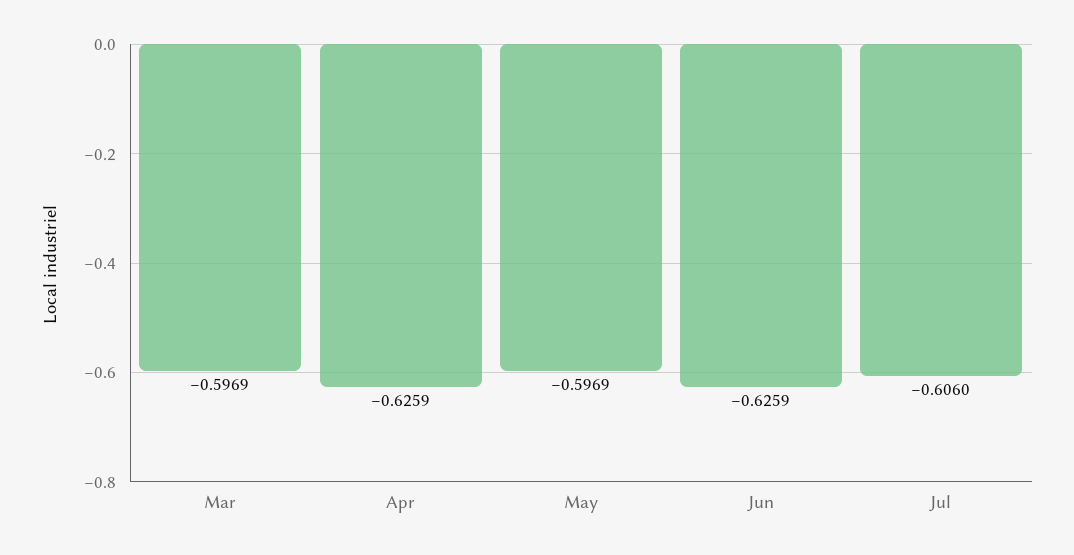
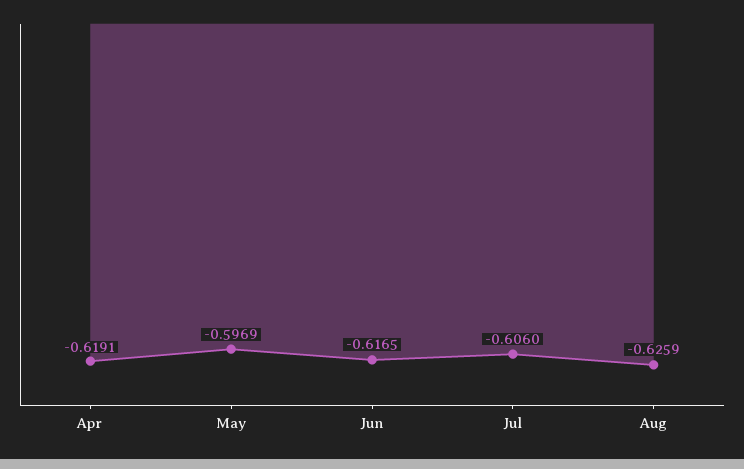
Mar: -0.5969 -> none
Apr: -0.6259 -> -0.6191
Jun: -0.6259 -> -0.6165
Aug: none -> -0.6259

